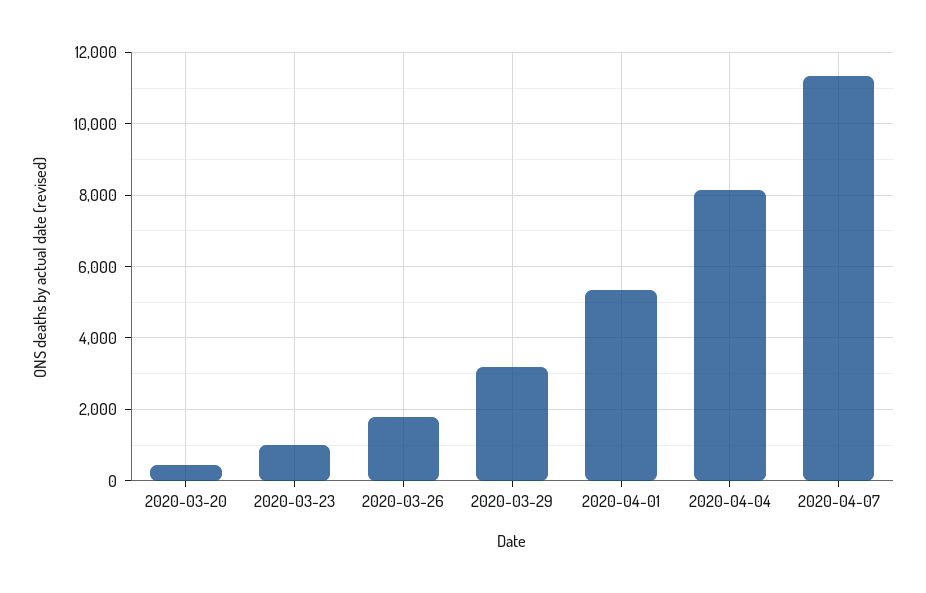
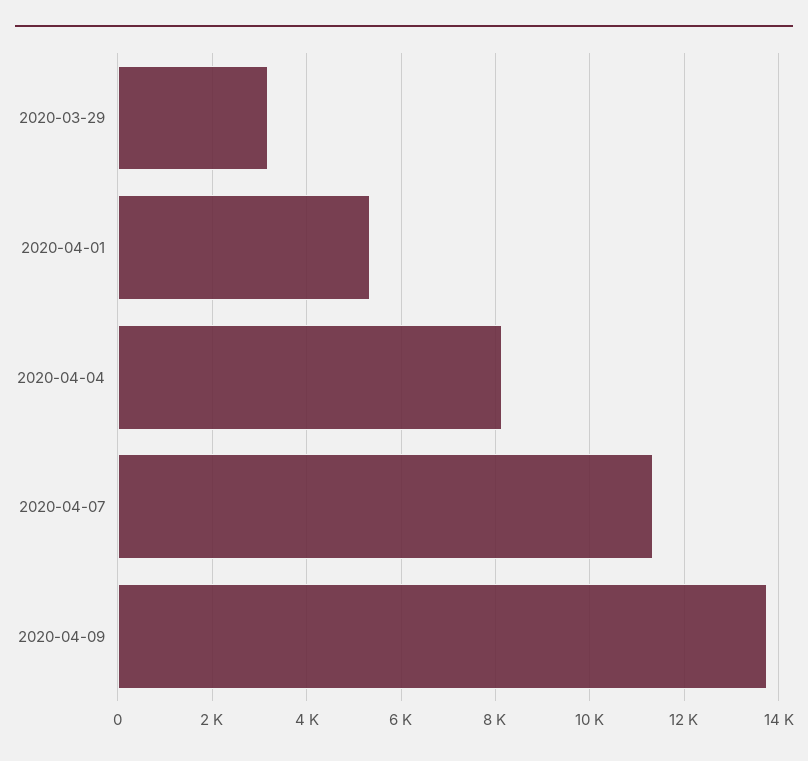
2020-03-20: 400 -> none
2020-03-23: 1000 -> none
2020-03-26: 1800 -> none
2020-04-09: none -> 13800

